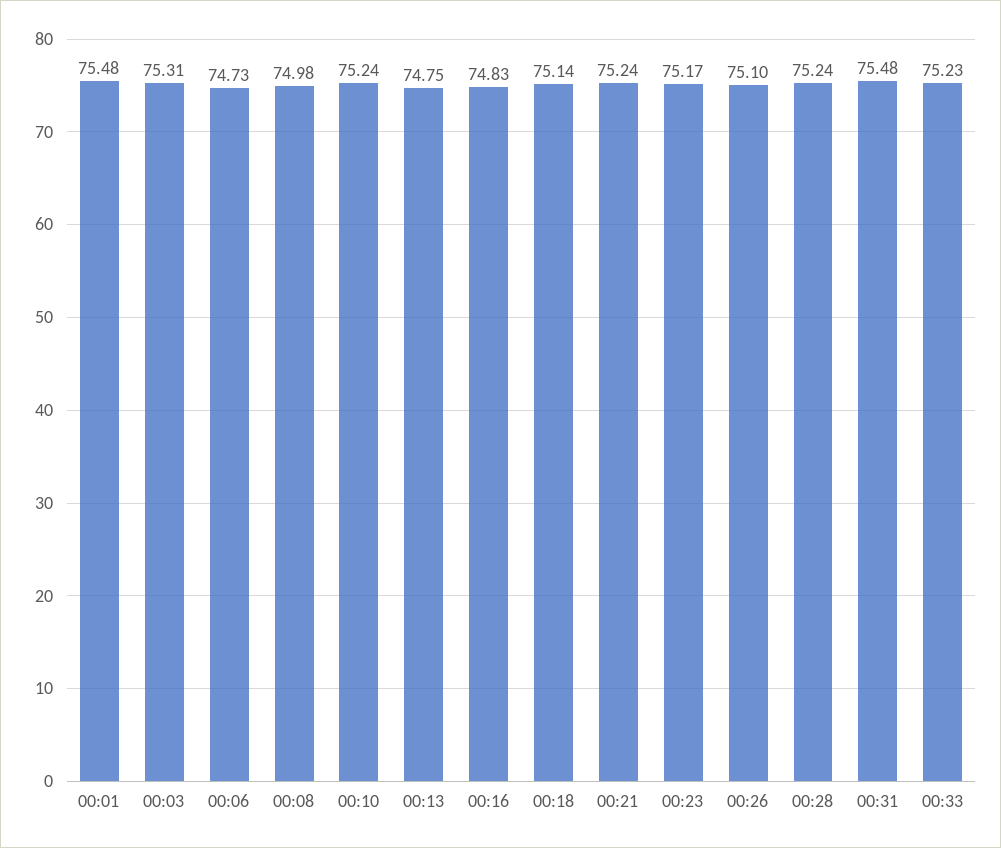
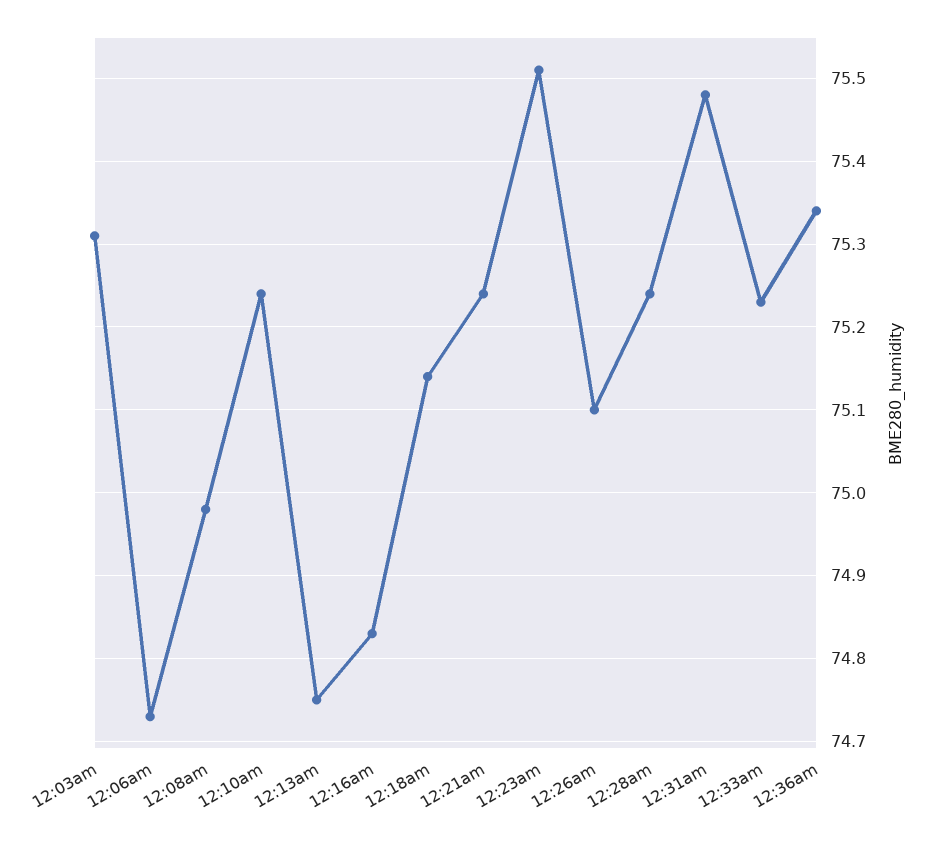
00:01: 75.48 -> none
00:23: 75.17 -> 75.51
12:36am: none -> 75.34

